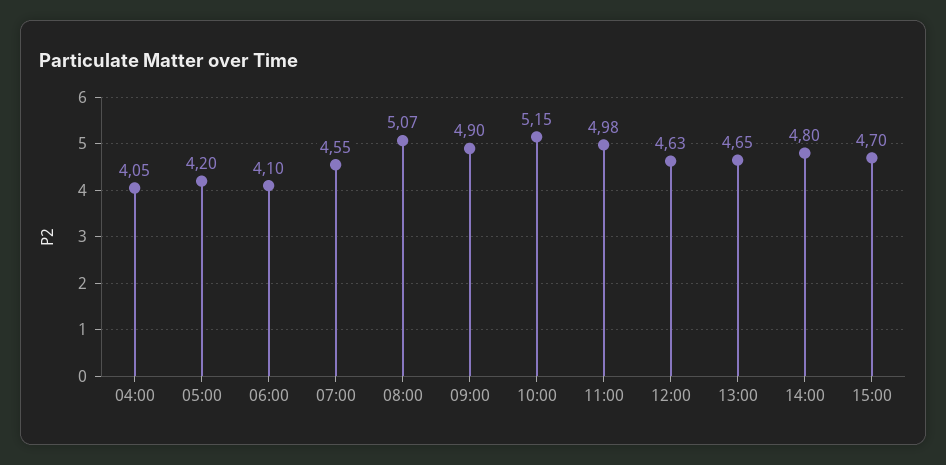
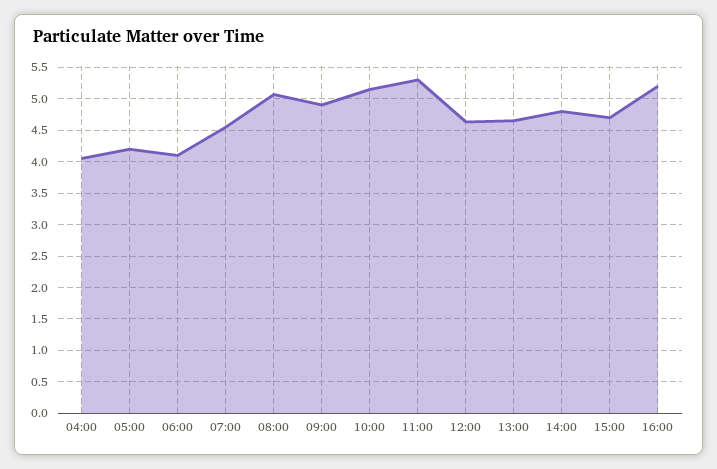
11:00: 4.98 -> 5.3
16:00: none -> 5.2

